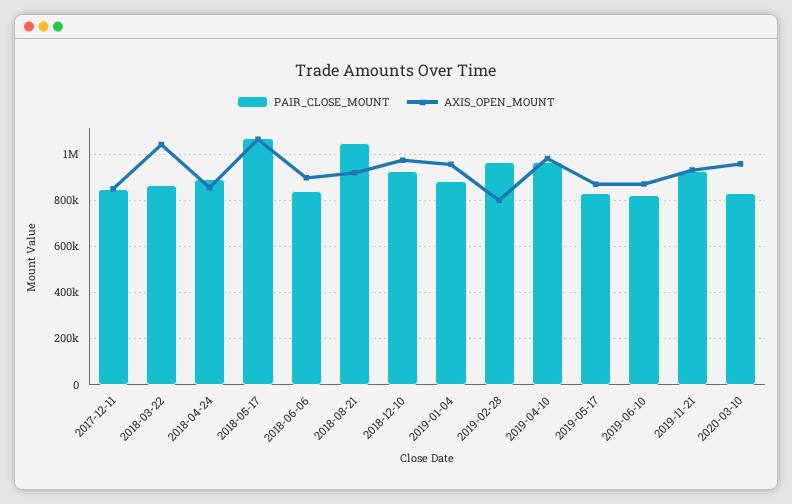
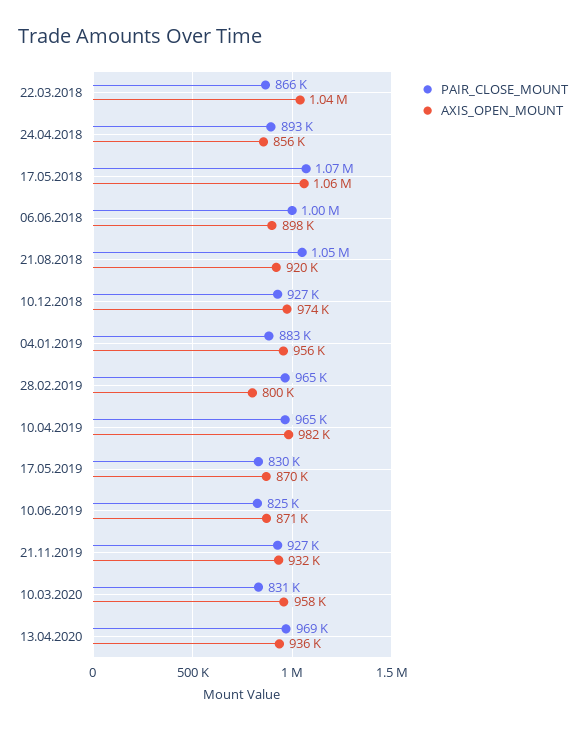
PAIR_CLOSE_MOUNT, 2017-12-11: 850000 -> none
AXIS_OPEN_MOUNT, 2017-12-11: 850000 -> none
PAIR_CLOSE_MOUNT, 2018-06-06: 850000 -> 1000000
PAIR_CLOSE_MOUNT, 13.04.2020: none -> 969000
AXIS_OPEN_MOUNT, 13.04.2020: none -> 936000

